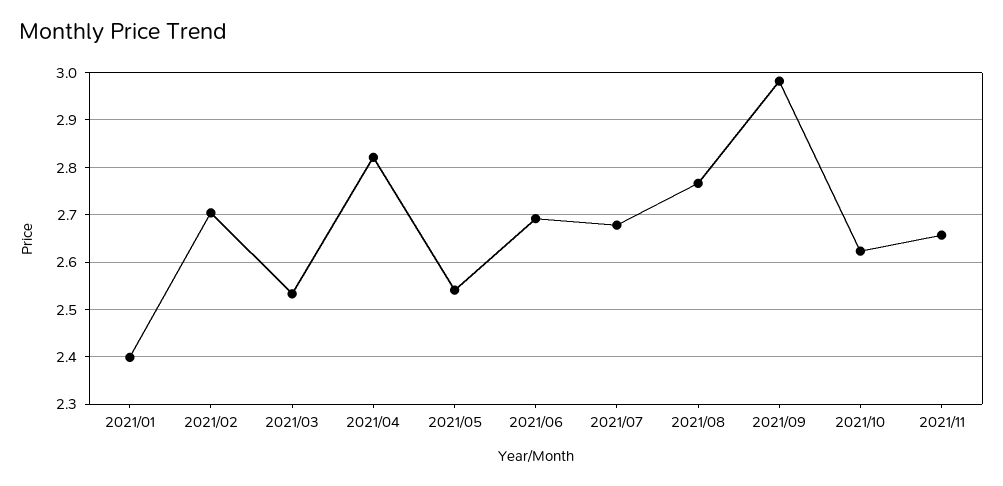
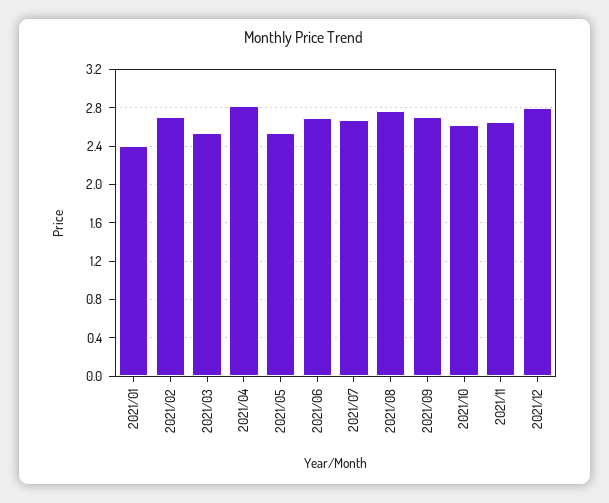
2021/09: 2.98 -> 2.7
2021/12: none -> 2.8

